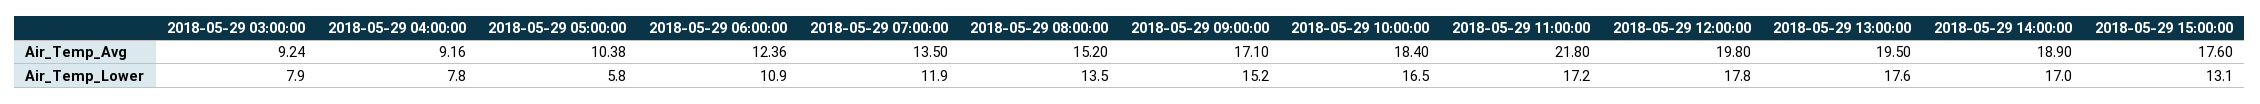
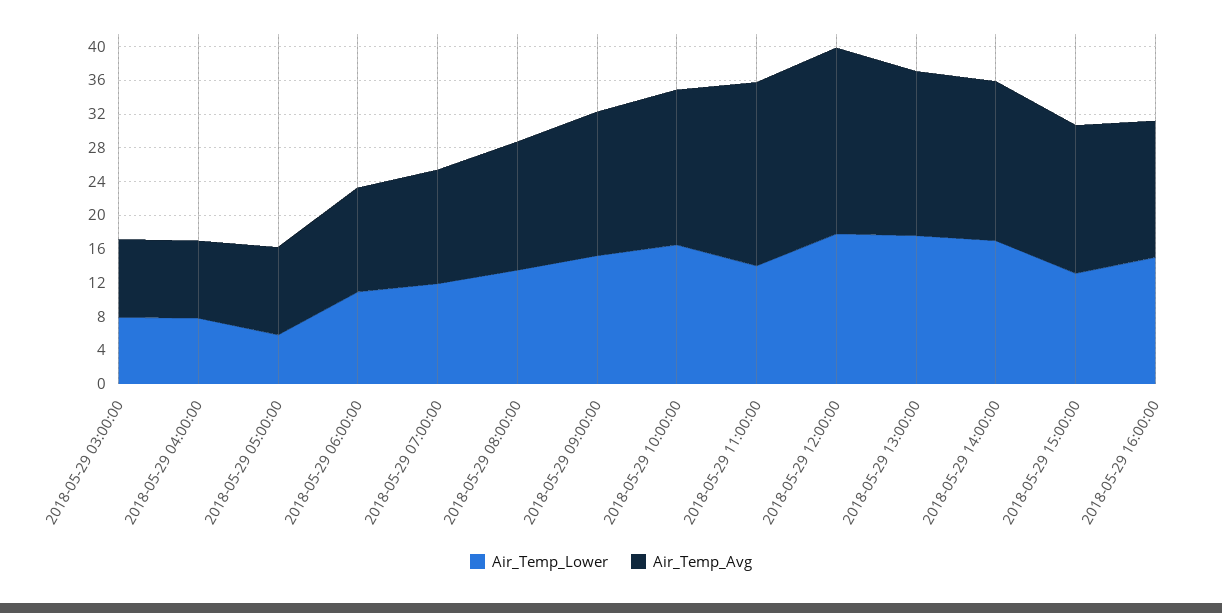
Air_Temp_Avg, 2018-05-29 12:00:00: 19.8 -> 22
Air_Temp_Lower, 2018-05-29 11:00:00: 17.2 -> 14
Air_Temp_Lower, 2018-05-29 16:00:00: none -> 15
Air_Temp_Avg, 2018-05-29 16:00:00: none -> 16

